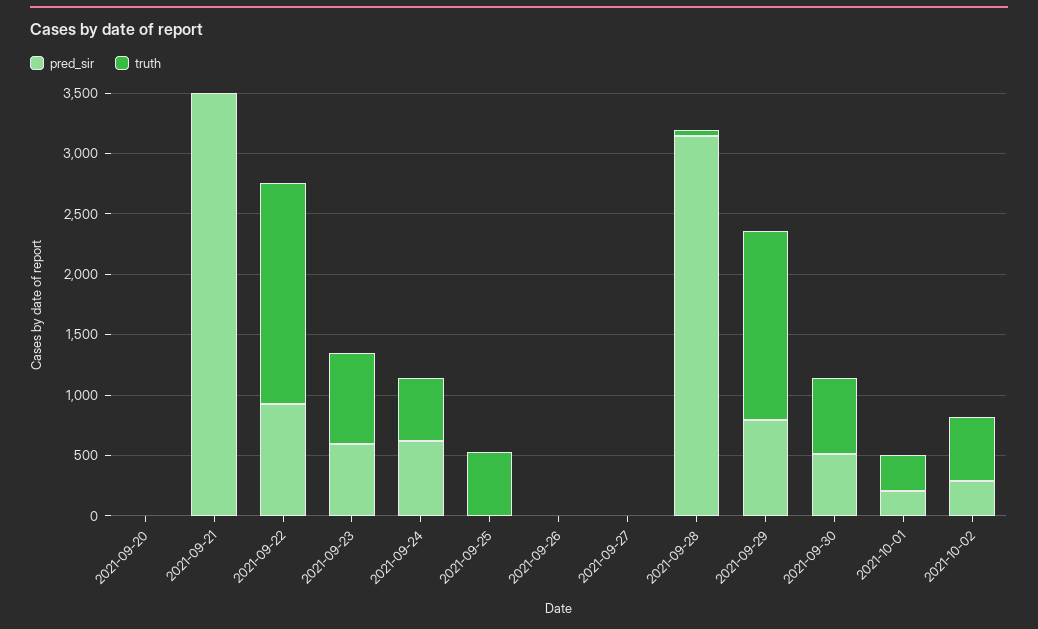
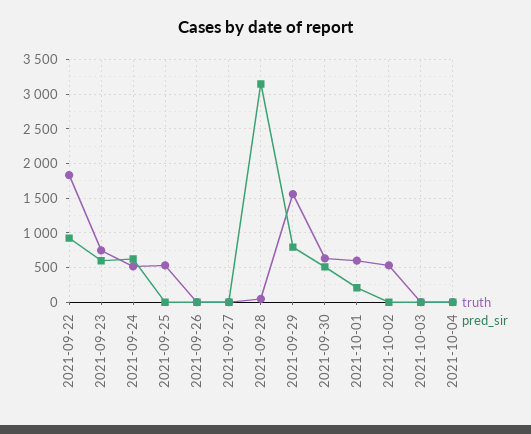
pred_sir, 2021-09-20: 0 -> none
truth, 2021-09-20: 0 -> none
pred_sir, 2021-09-21: 3500 -> none
truth, 2021-09-21: 0 -> none
truth, 2021-10-01: 300 -> 600
pred_sir, 2021-10-02: 300 -> 0
truth, 2021-10-03: none -> 0
pred_sir, 2021-10-03: none -> 0
truth, 2021-10-04: none -> 0
pred_sir, 2021-10-04: none -> 0

